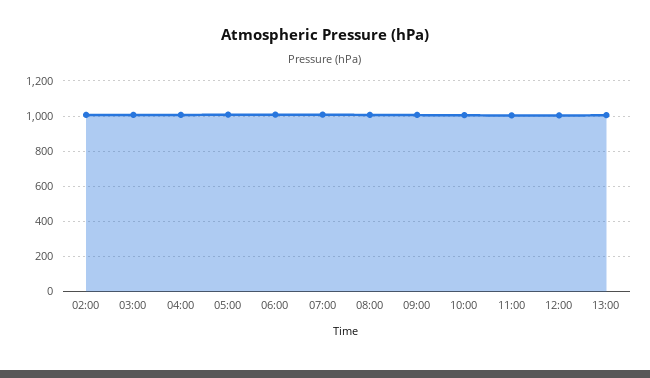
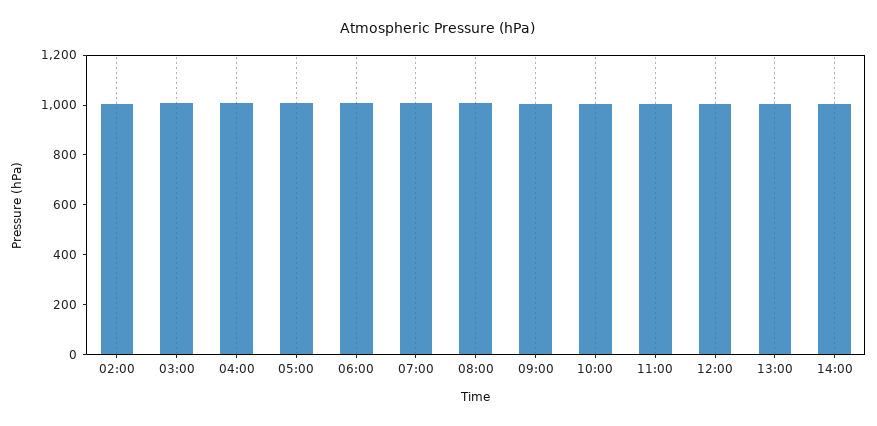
14:00: none -> 1000

